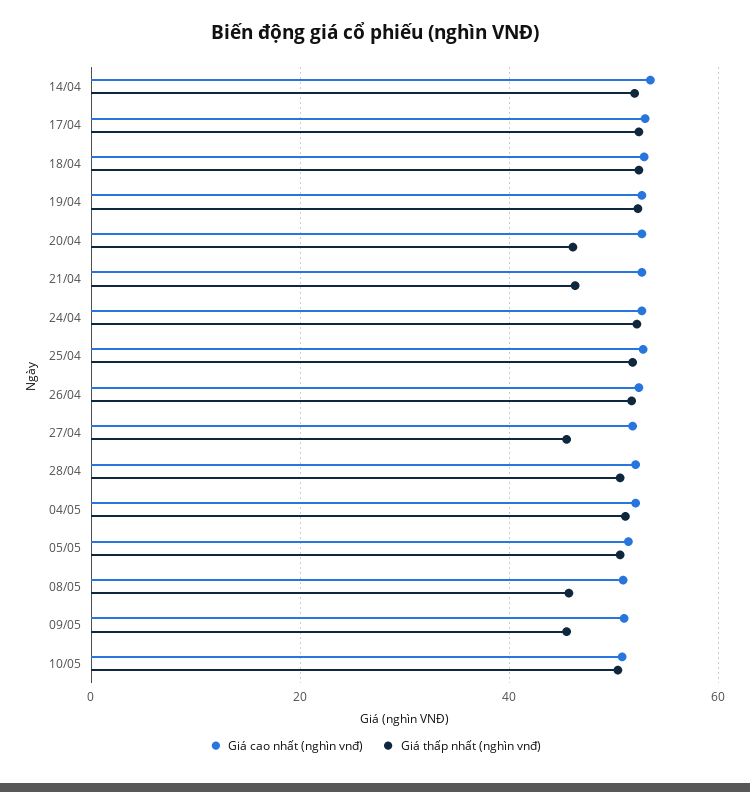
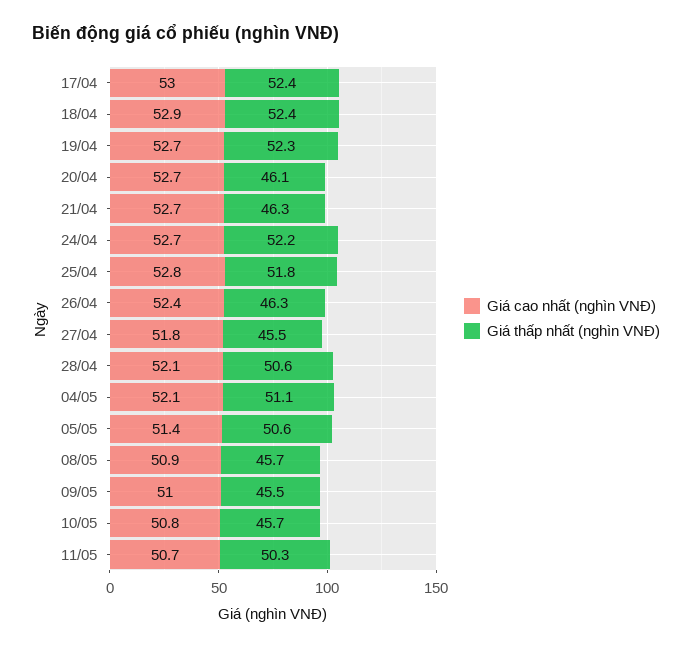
Giá cao nhất (nghìn vnđ), 14/04: 54 -> none
Giá thấp nhất (nghìn vnđ), 14/04: 52 -> none
Giá thấp nhất (nghìn vnđ), 26/04: 52 -> 46.3
Giá thấp nhất (nghìn vnđ), 10/05: 50 -> 45.7
Giá cao nhất (nghìn vnđ), 11/05: none -> 50.7
Giá thấp nhất (nghìn vnđ), 11/05: none -> 50.3

